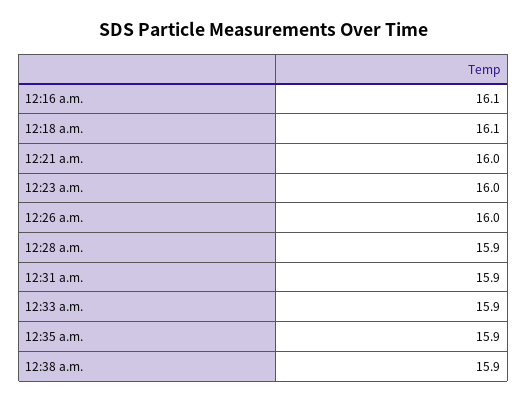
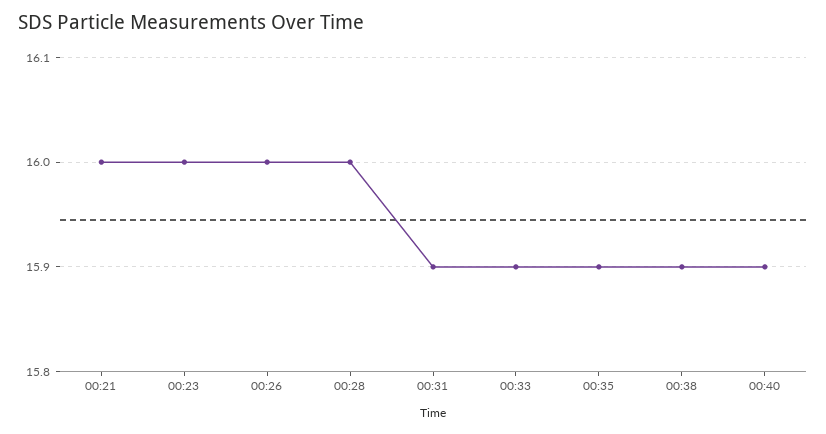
12:16 a.m.: 16.1 -> none
12:18 a.m.: 16.1 -> none
12:28 a.m.: 15.9 -> 16
00:40: none -> 15.9

